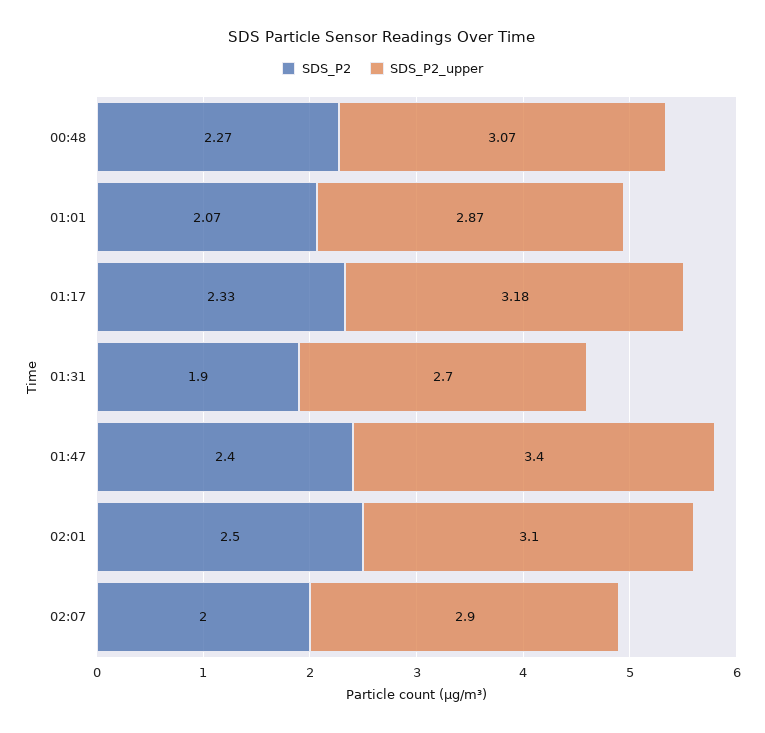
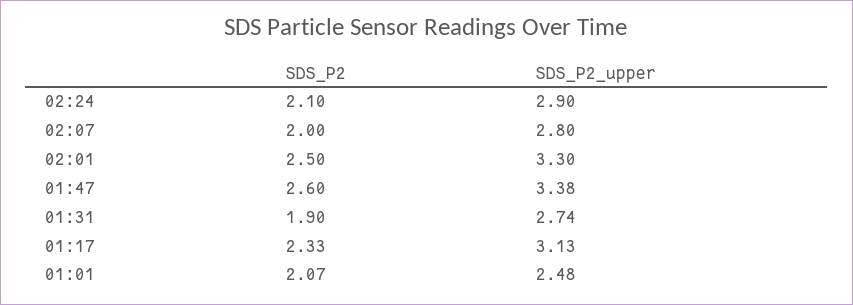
SDS_P2, 00:48: 2.27 -> none
SDS_P2_upper, 00:48: 3.07 -> none
SDS_P2_upper, 01:01: 2.87 -> 2.48
SDS_P2_upper, 01:17: 3.18 -> 3.13
SDS_P2_upper, 01:31: 2.7 -> 2.74
SDS_P2, 01:47: 2.4 -> 2.6
SDS_P2_upper, 01:47: 3.4 -> 3.38
SDS_P2_upper, 02:01: 3.1 -> 3.3
SDS_P2_upper, 02:07: 2.9 -> 2.8
SDS_P2, 02:24: none -> 2.1
SDS_P2_upper, 02:24: none -> 2.9

